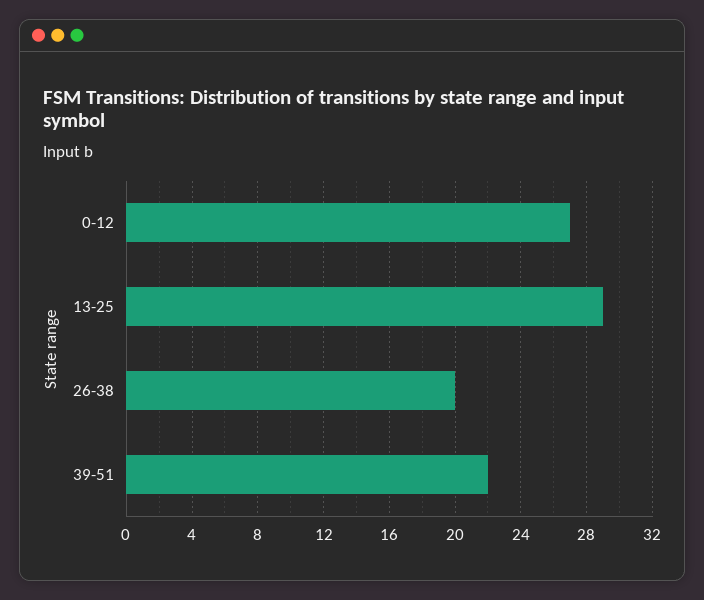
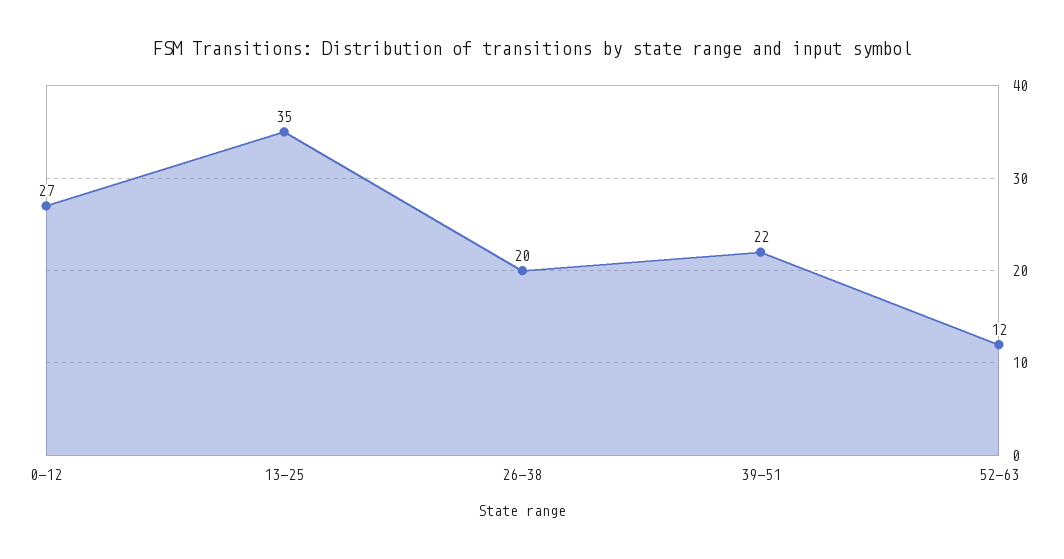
13-25: 29 -> 35
52-63: none -> 12

